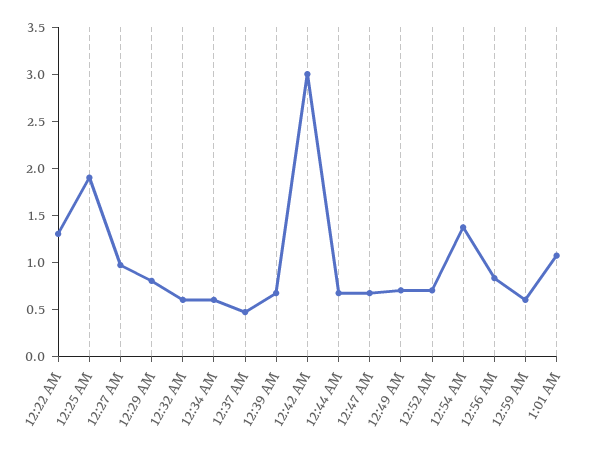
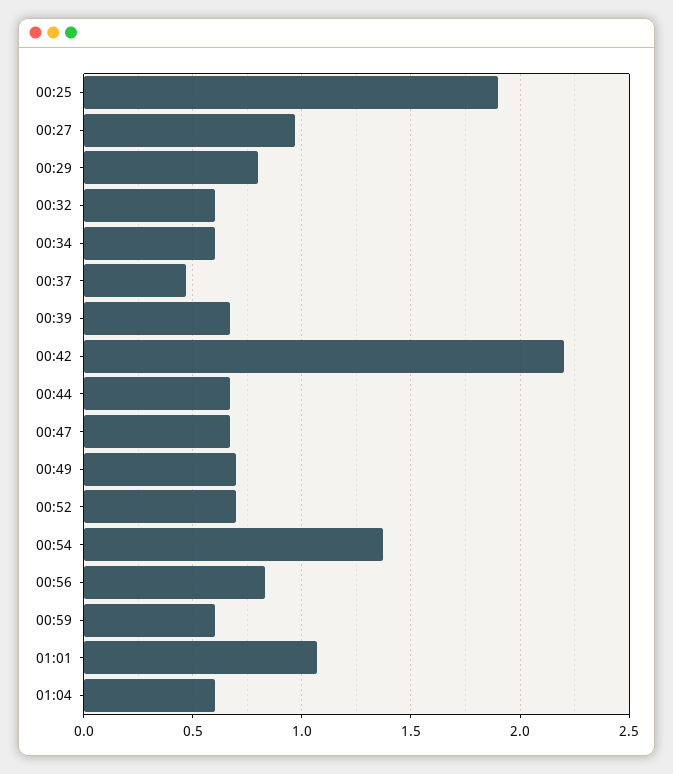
12:22 AM: 1.3 -> none
12:42 AM: 3 -> 2.2
01:04: none -> 0.6

